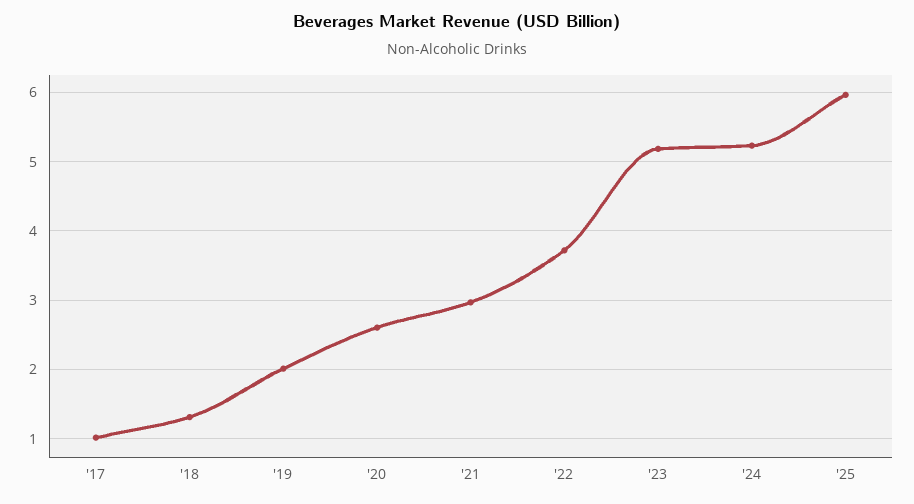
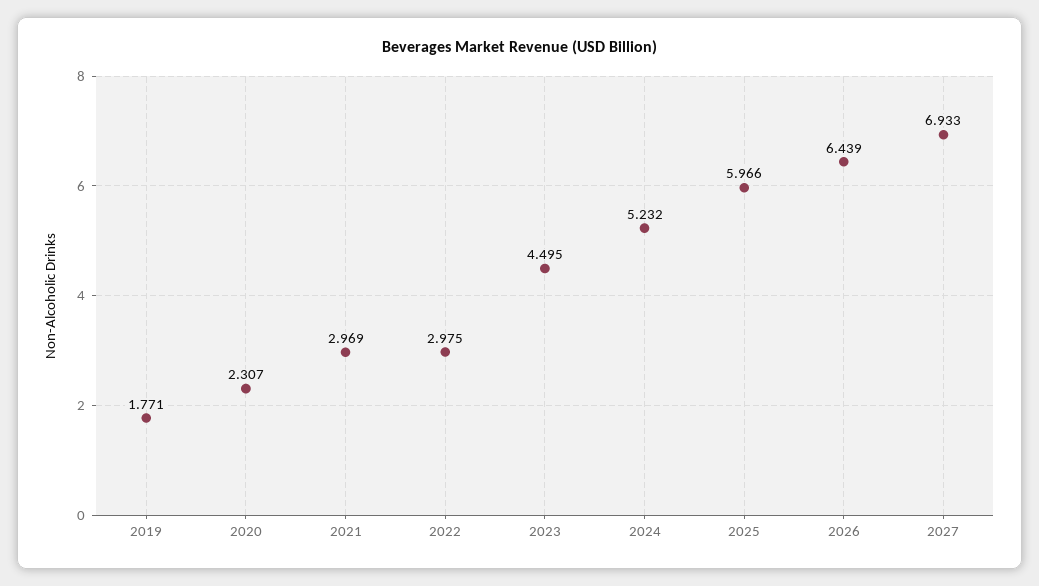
'17: 1 -> none
'18: 1.3 -> none
'19: 2 -> 1.771
'20: 2.6 -> 2.307
'22: 3.7 -> 2.975
'23: 5.2 -> 4.495
2026: none -> 6.439
2027: none -> 6.933

